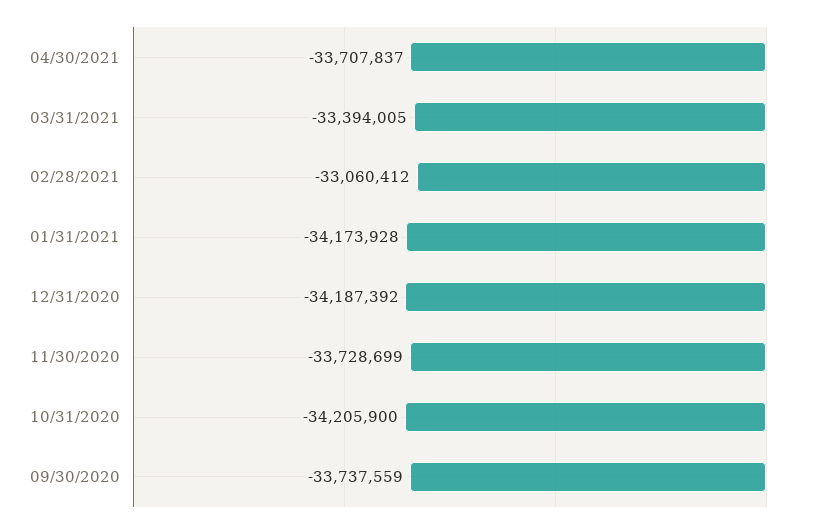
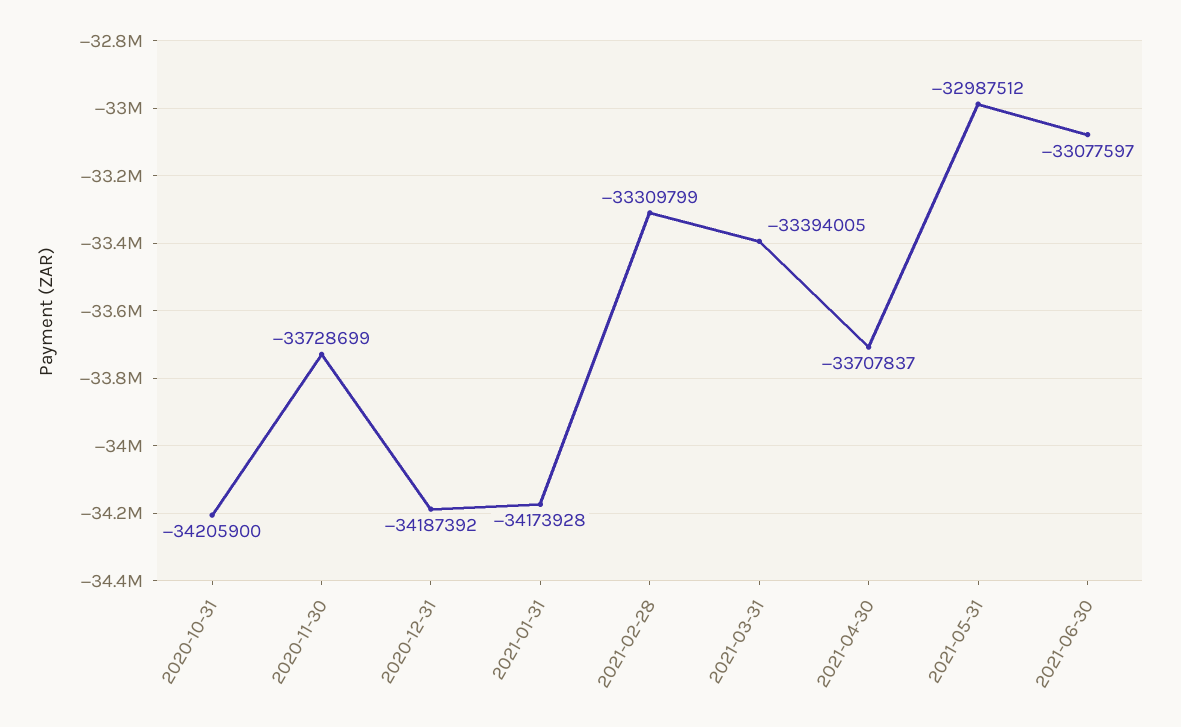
02/28/2021: -33060412 -> -33309799
09/30/2020: -33737559 -> none
2021-05-31: none -> -32987512
2021-06-30: none -> -33077597

